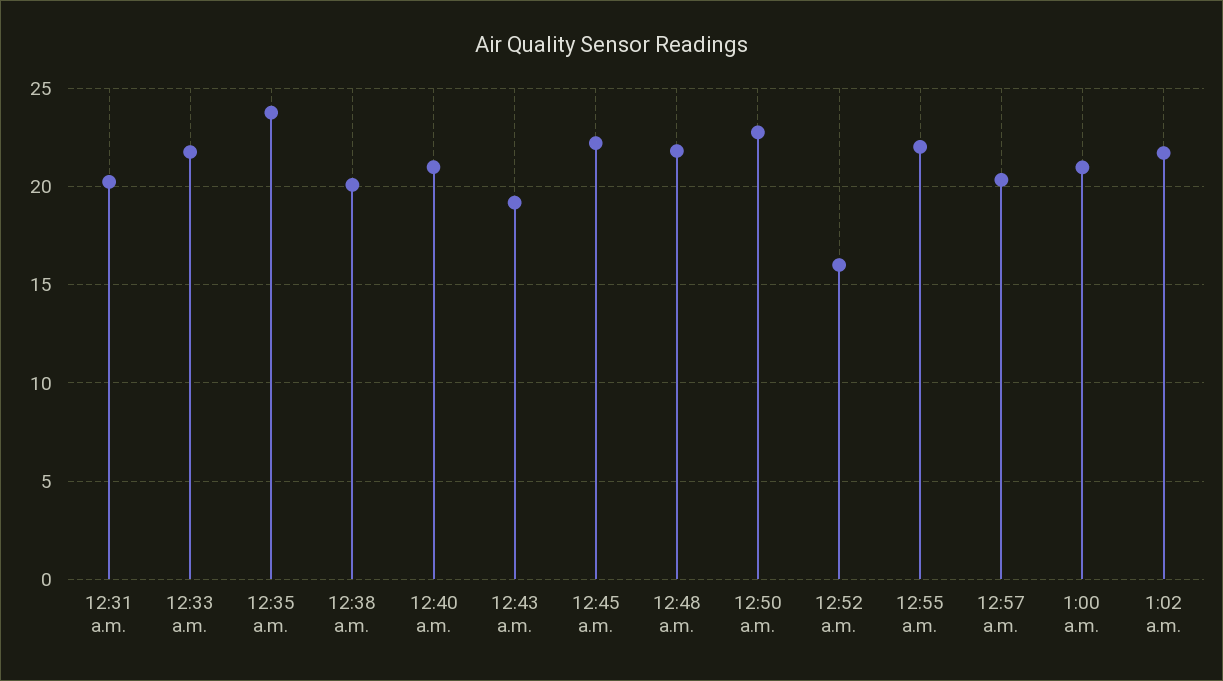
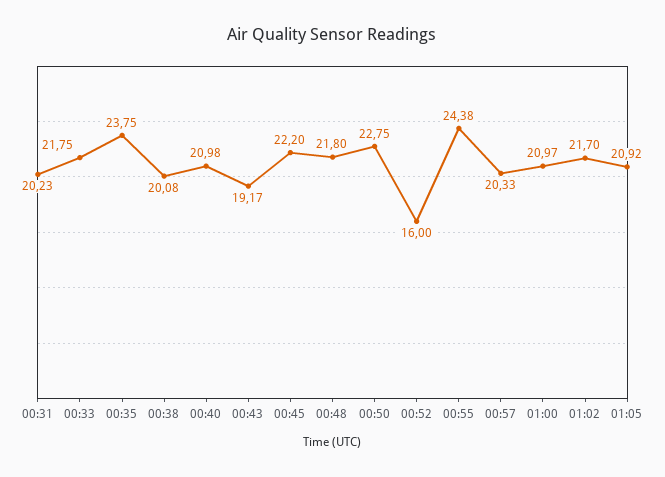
12:55 a.m.: 22 -> 24.38
01:05: none -> 20.92

